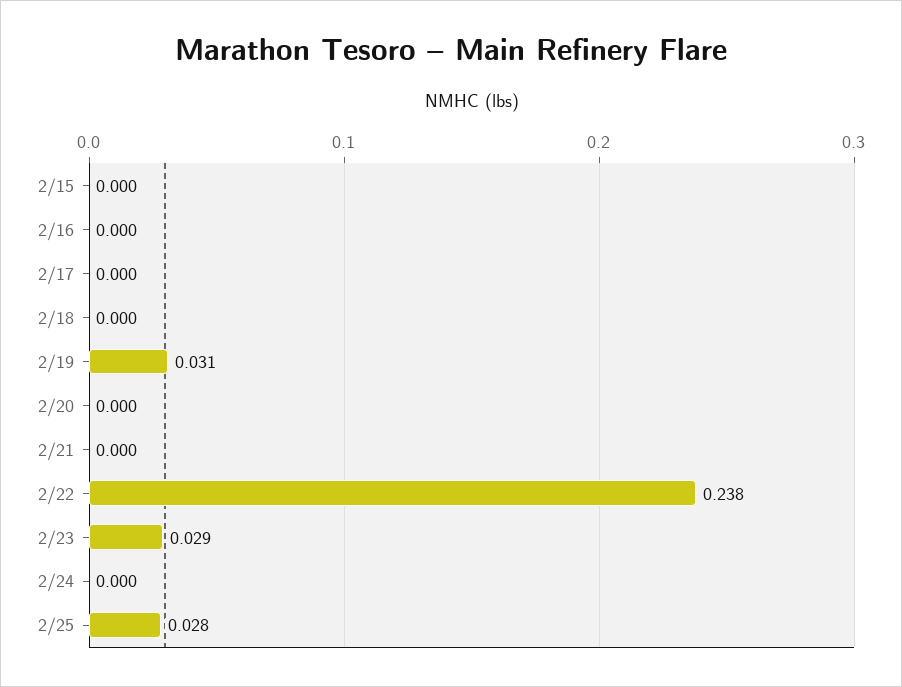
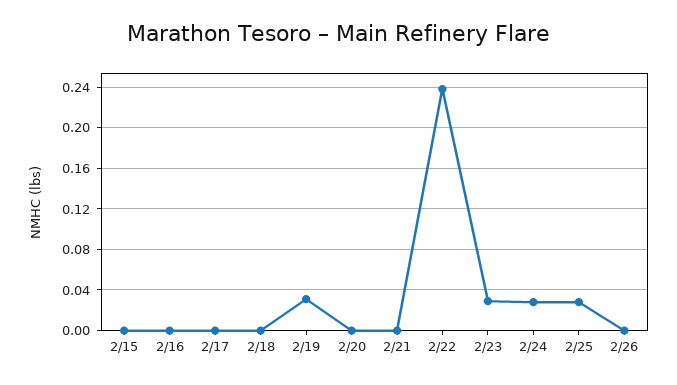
2/24: 0 -> 0.03
2/26: none -> 0

